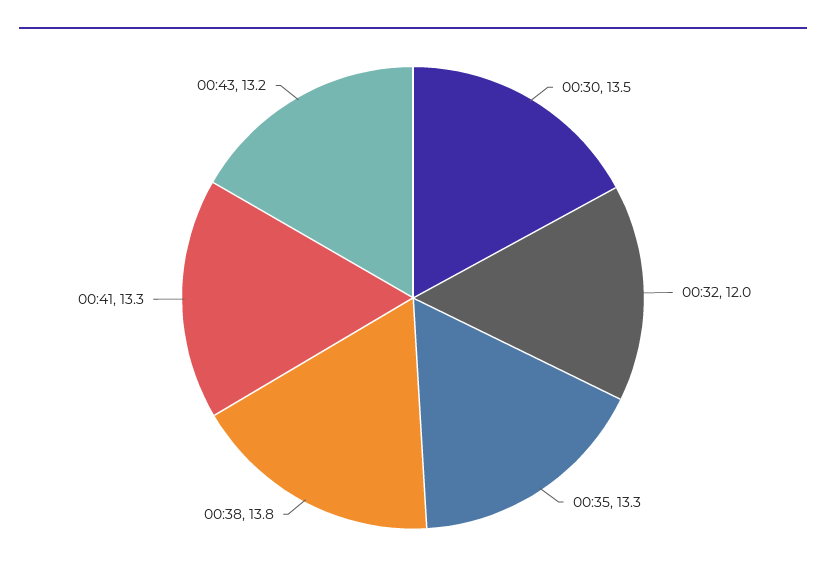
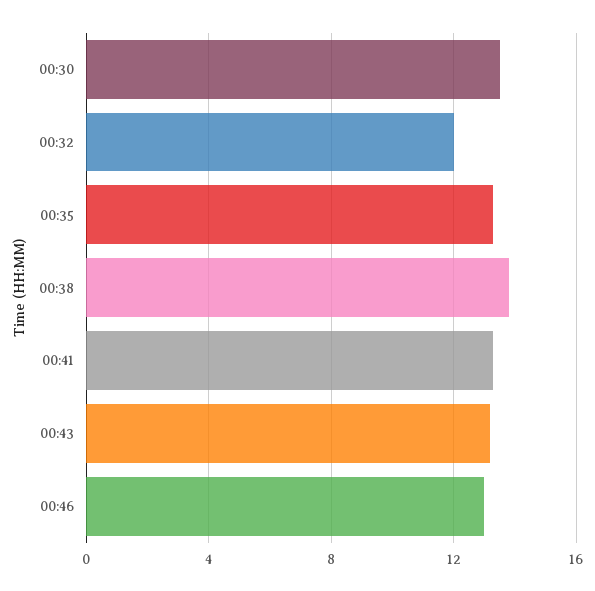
00:46: none -> 13

